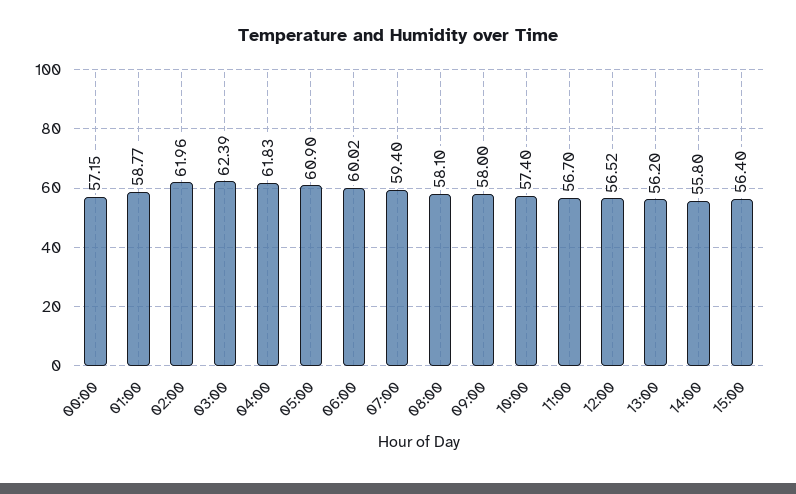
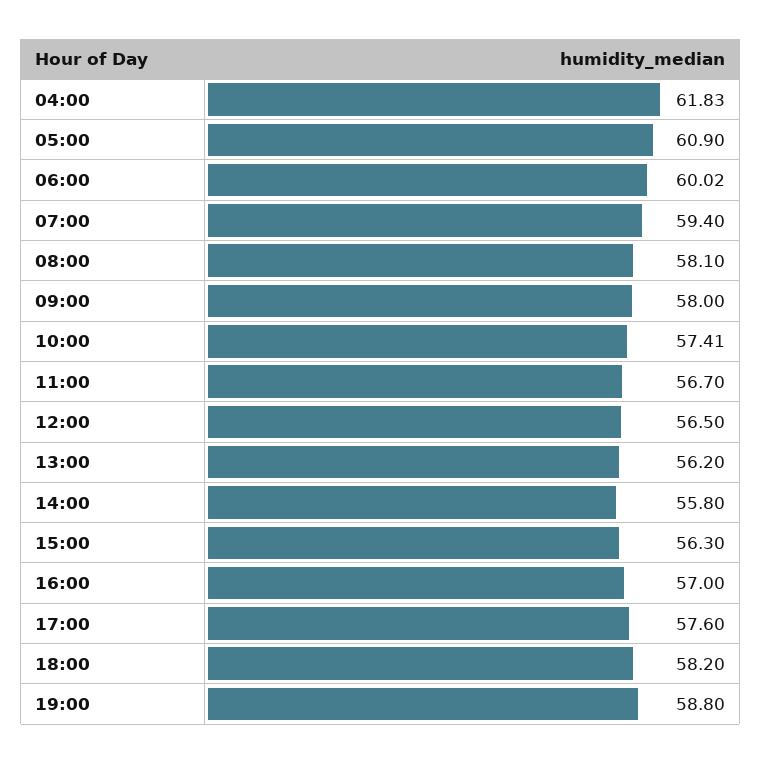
00:00: 57.15 -> none
01:00: 58.77 -> none
02:00: 61.96 -> none
03:00: 62.39 -> none
10:00: 57.4 -> 57.41
12:00: 56.52 -> 56.5
15:00: 56.4 -> 56.3
16:00: none -> 57
17:00: none -> 57.6
18:00: none -> 58.2
19:00: none -> 58.8

